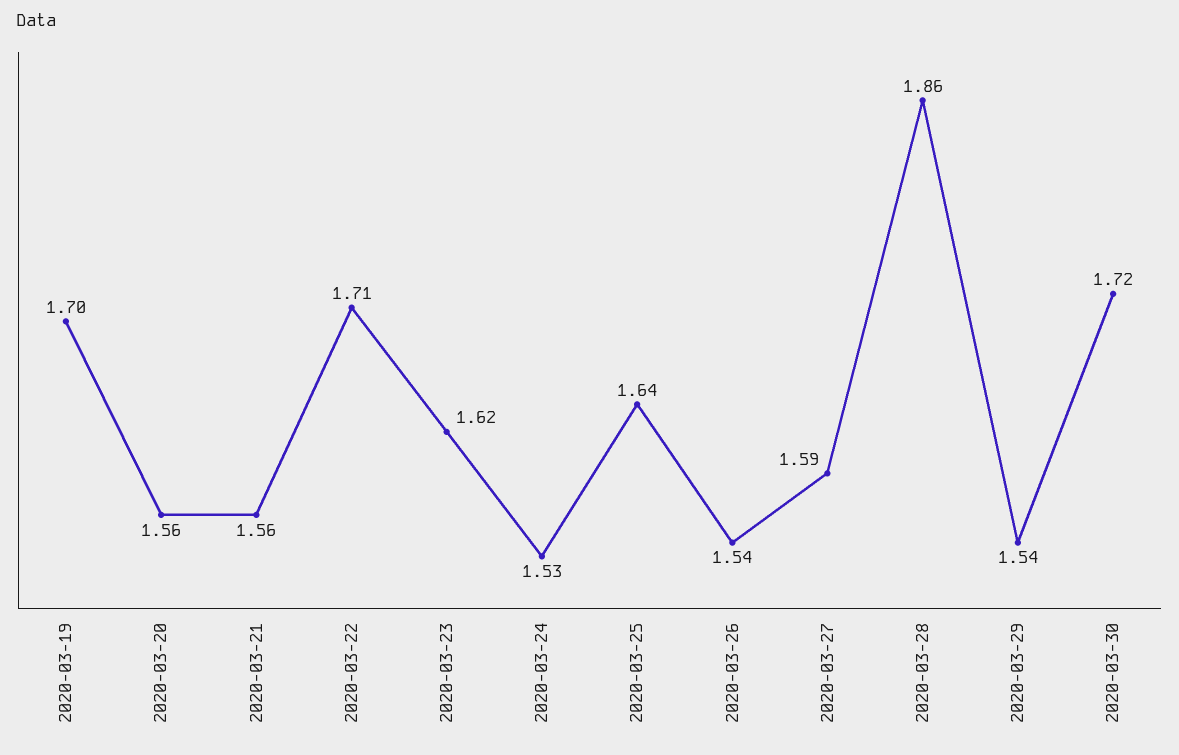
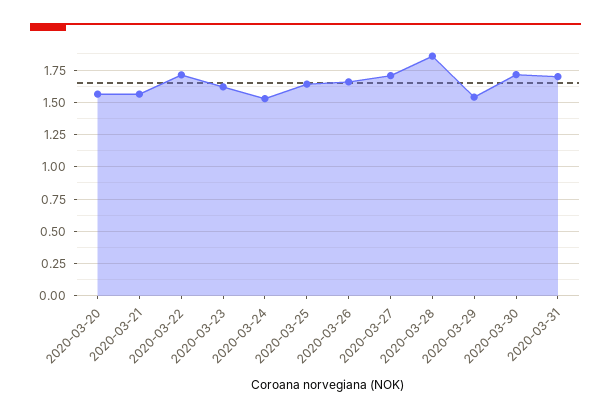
2020-03-19: 1.7 -> none
2020-03-26: 1.54 -> 1.65
2020-03-27: 1.59 -> 1.7
2020-03-31: none -> 1.7

